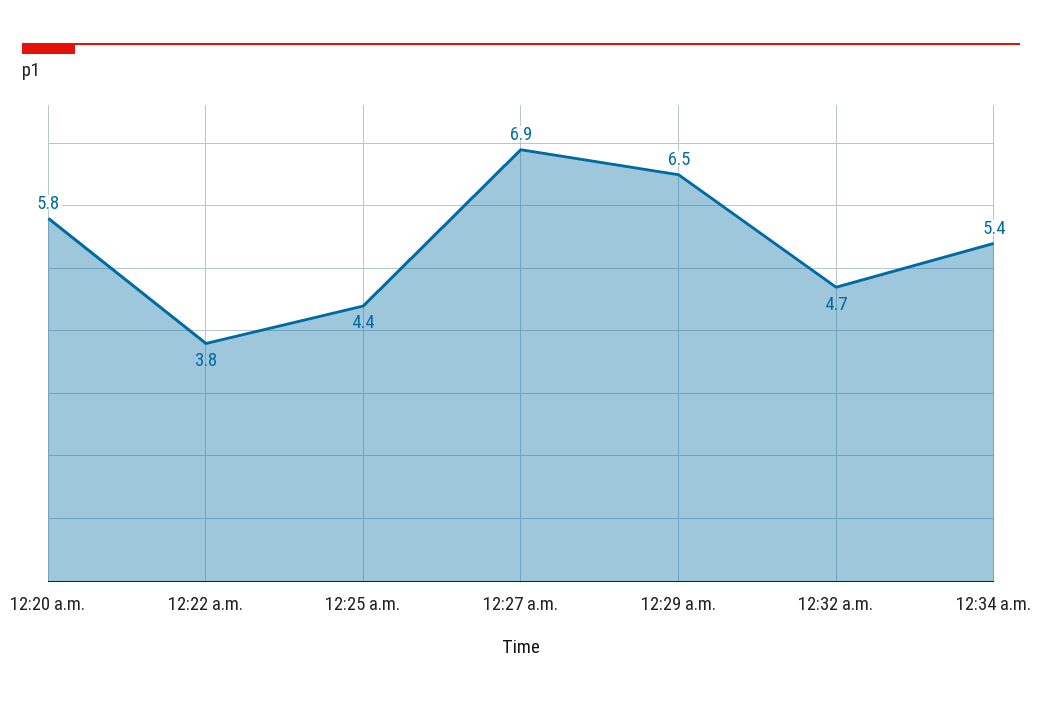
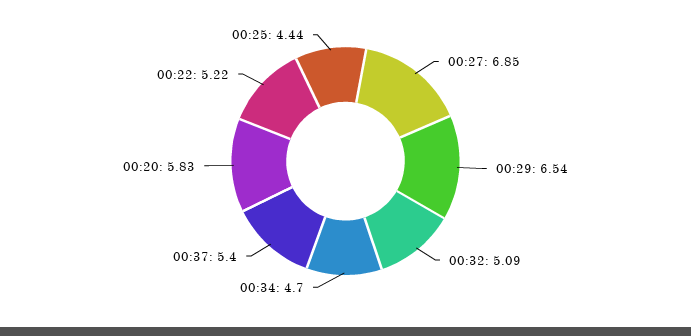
12:22 a.m.: 3.8 -> 5.22
12:32 a.m.: 4.7 -> 5.09
12:34 a.m.: 5.4 -> 4.7
00:37: none -> 5.4

